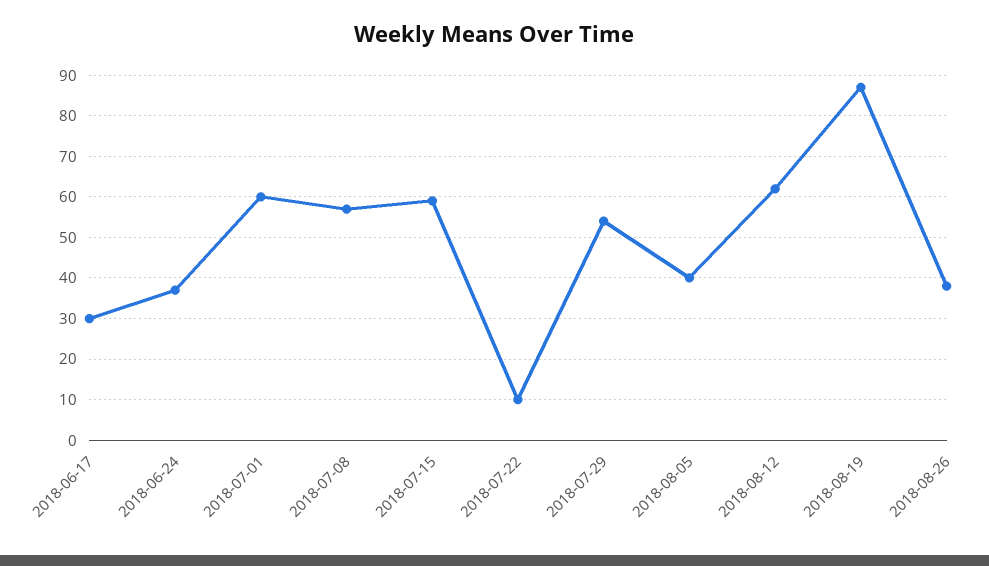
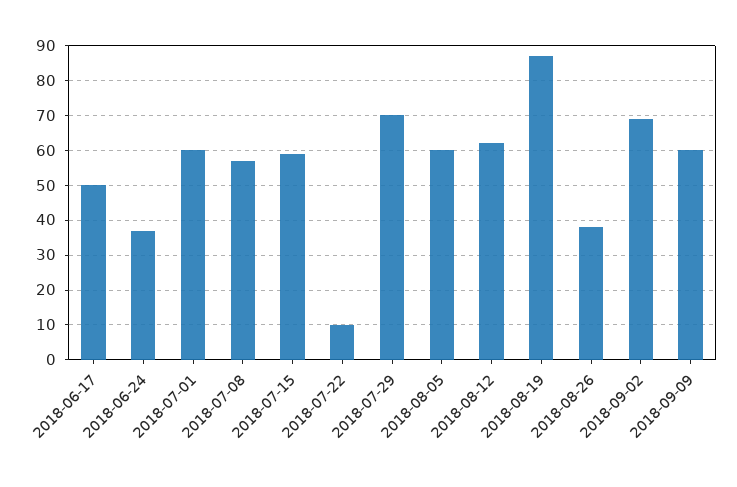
2018-06-17: 30 -> 50
2018-07-29: 55 -> 70
2018-08-05: 40 -> 60
2018-09-02: none -> 70
2018-09-09: none -> 60

